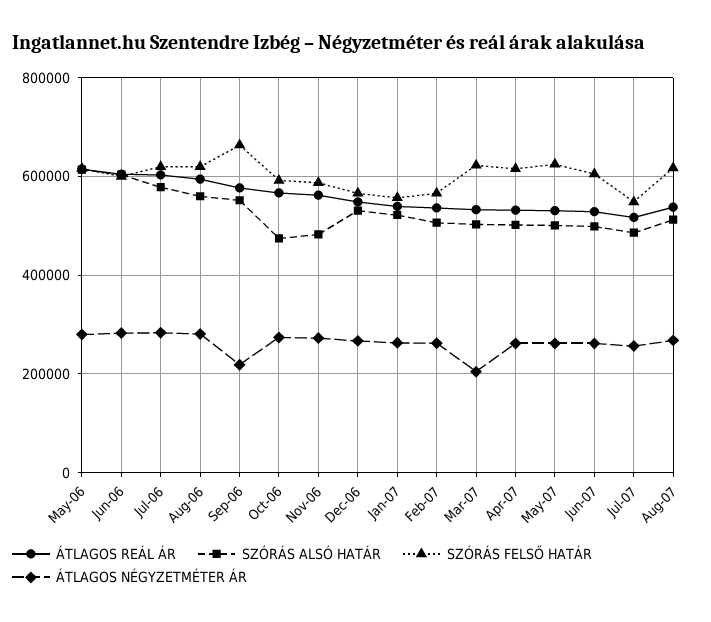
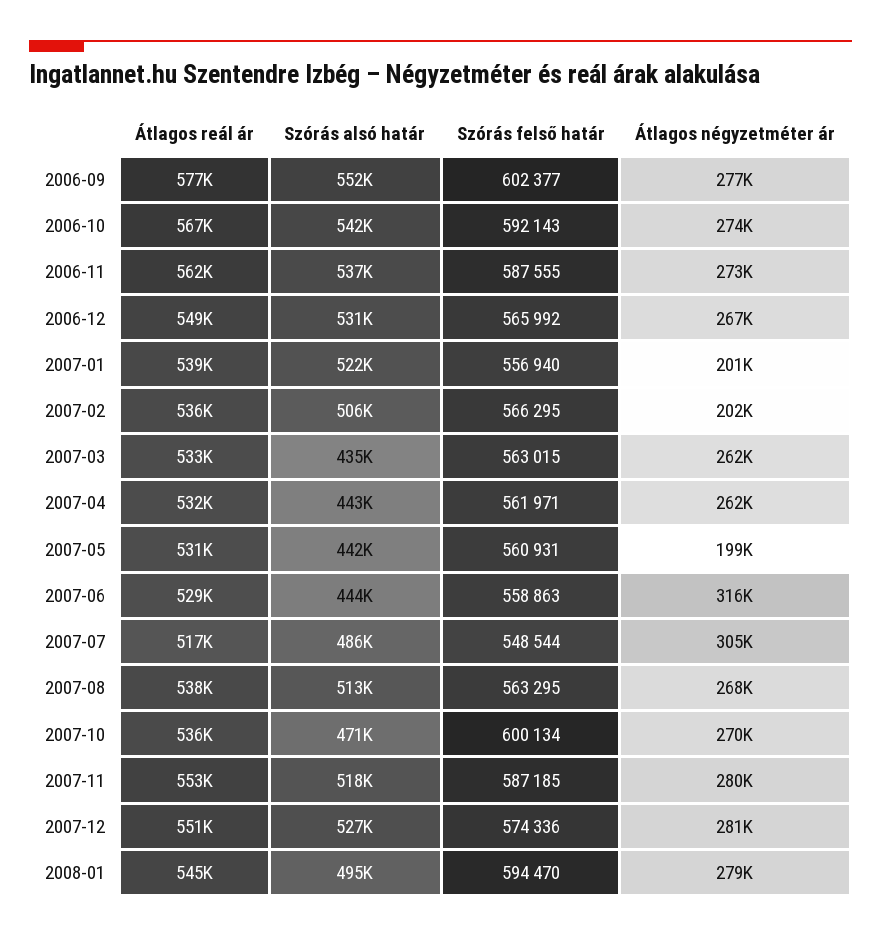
ÁTLAGOS REÁL ÁR, May-06: 620000 -> none
SZÓRÁS ALSÓ HATÁR, May-06: 620000 -> none
SZÓRÁS FELSŐ HATÁR, May-06: 620000 -> none
ÁTLAGOS NÉGYZETMÉTER ÁR, May-06: 280000 -> none
ÁTLAGOS REÁL ÁR, Jun-06: 600000 -> none
SZÓRÁS ALSÓ HATÁR, Jun-06: 600000 -> none
SZÓRÁS FELSŐ HATÁR, Jun-06: 600000 -> none
ÁTLAGOS NÉGYZETMÉTER ÁR, Jun-06: 280000 -> none
ÁTLAGOS REÁL ÁR, Jul-06: 600000 -> none
SZÓRÁS ALSÓ HATÁR, Jul-06: 580000 -> none
SZÓRÁS FELSŐ HATÁR, Jul-06: 620000 -> none
ÁTLAGOS NÉGYZETMÉTER ÁR, Jul-06: 280000 -> none
ÁTLAGOS REÁL ÁR, Aug-06: 600000 -> none
SZÓRÁS ALSÓ HATÁR, Aug-06: 560000 -> none
SZÓRÁS FELSŐ HATÁR, Aug-06: 620000 -> none
ÁTLAGOS NÉGYZETMÉTER ÁR, Aug-06: 280000 -> none
SZÓRÁS FELSŐ HATÁR, Sep-06: 660000 -> 602377
ÁTLAGOS NÉGYZETMÉTER ÁR, Sep-06: 220000 -> 277000
SZÓRÁS ALSÓ HATÁR, Oct-06: 480000 -> 542000
SZÓRÁS ALSÓ HATÁR, Nov-06: 480000 -> 537000
ÁTLAGOS NÉGYZETMÉTER ÁR, Jan-07: 260000 -> 201000
ÁTLAGOS NÉGYZETMÉTER ÁR, Feb-07: 260000 -> 202000
SZÓRÁS ALSÓ HATÁR, Mar-07: 500000 -> 435000
SZÓRÁS FELSŐ HATÁR, Mar-07: 620000 -> 563015
ÁTLAGOS NÉGYZETMÉTER ÁR, Mar-07: 200000 -> 262000
SZÓRÁS ALSÓ HATÁR, Apr-07: 500000 -> 443000
SZÓRÁS FELSŐ HATÁR, Apr-07: 620000 -> 561971
SZÓRÁS ALSÓ HATÁR, May-07: 500000 -> 442000
SZÓRÁS FELSŐ HATÁR, May-07: 620000 -> 560931
ÁTLAGOS NÉGYZETMÉTER ÁR, May-07: 260000 -> 199000
SZÓRÁS ALSÓ HATÁR, Jun-07: 500000 -> 444000
SZÓRÁS FELSŐ HATÁR, Jun-07: 600000 -> 558863
ÁTLAGOS NÉGYZETMÉTER ÁR, Jun-07: 260000 -> 316000
ÁTLAGOS NÉGYZETMÉTER ÁR, Jul-07: 260000 -> 305000
SZÓRÁS FELSŐ HATÁR, Aug-07: 620000 -> 563295
ÁTLAGOS REÁL ÁR, 2007-10: none -> 536000
SZÓRÁS ALSÓ HATÁR, 2007-10: none -> 471000
SZÓRÁS FELSŐ HATÁR, 2007-10: none -> 600134
ÁTLAGOS NÉGYZETMÉTER ÁR, 2007-10: none -> 270000
ÁTLAGOS REÁL ÁR, 2007-11: none -> 553000
SZÓRÁS ALSÓ HATÁR, 2007-11: none -> 518000
SZÓRÁS FELSŐ HATÁR, 2007-11: none -> 587185
ÁTLAGOS NÉGYZETMÉTER ÁR, 2007-11: none -> 280000
ÁTLAGOS REÁL ÁR, 2007-12: none -> 551000
SZÓRÁS ALSÓ HATÁR, 2007-12: none -> 527000
SZÓRÁS FELSŐ HATÁR, 2007-12: none -> 574336
ÁTLAGOS NÉGYZETMÉTER ÁR, 2007-12: none -> 281000
ÁTLAGOS REÁL ÁR, 2008-01: none -> 545000
SZÓRÁS ALSÓ HATÁR, 2008-01: none -> 495000
SZÓRÁS FELSŐ HATÁR, 2008-01: none -> 594470
ÁTLAGOS NÉGYZETMÉTER ÁR, 2008-01: none -> 279000

